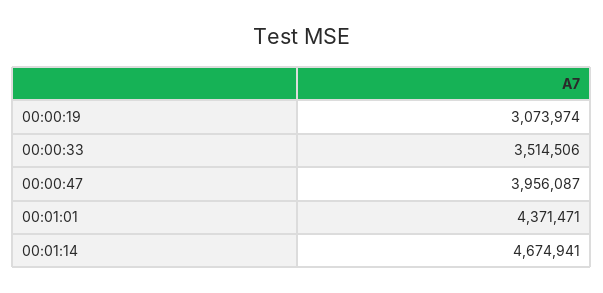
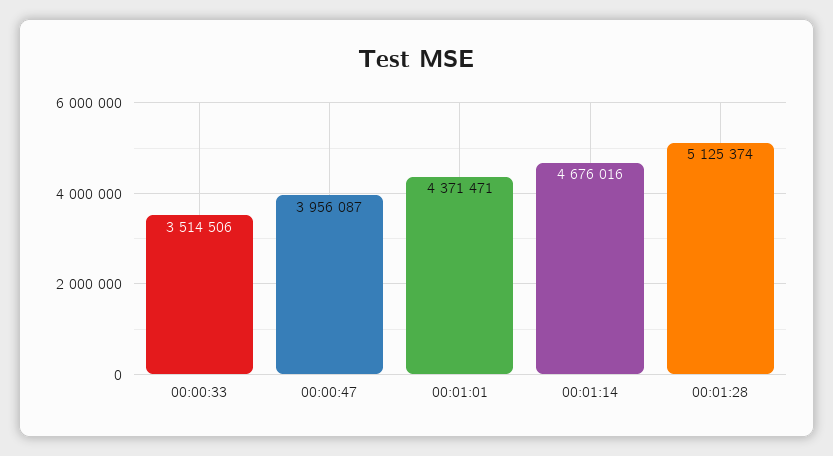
00:00:19: 3073974 -> none
00:01:14: 4674941 -> 4676016
00:01:28: none -> 5125374

